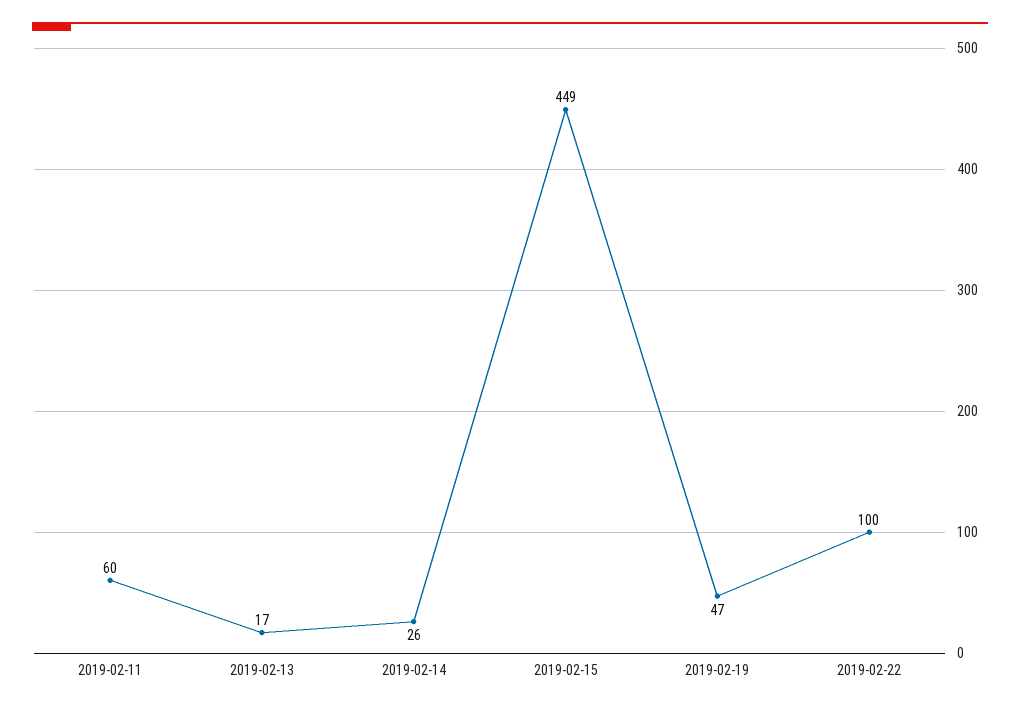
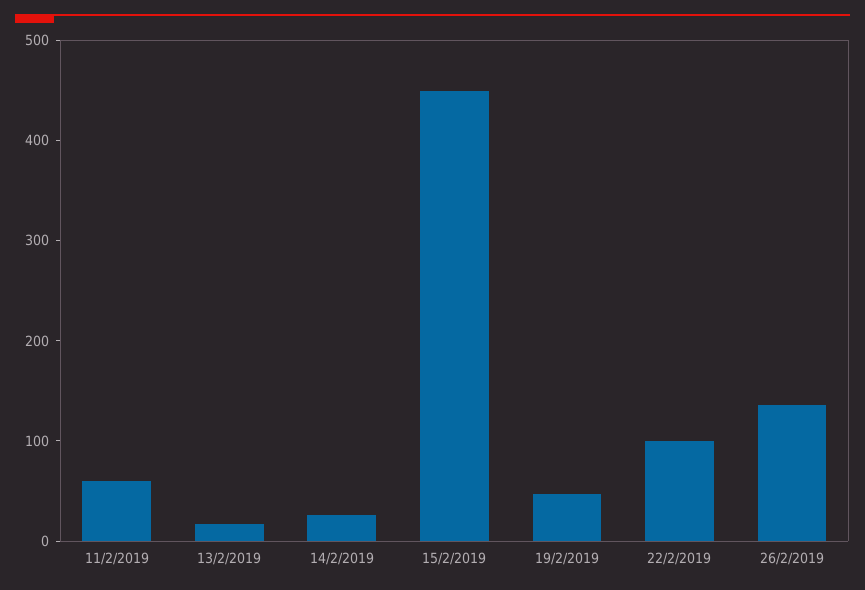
26/2/2019: none -> 140

